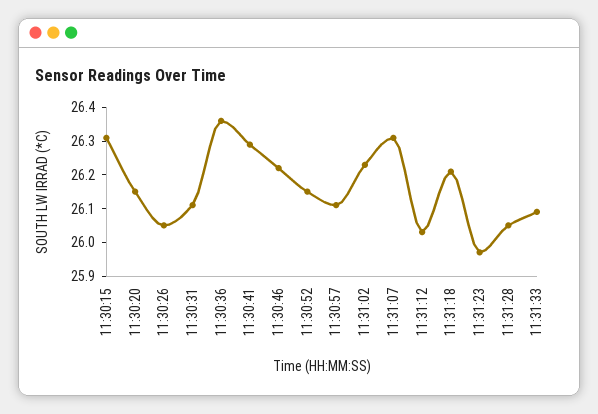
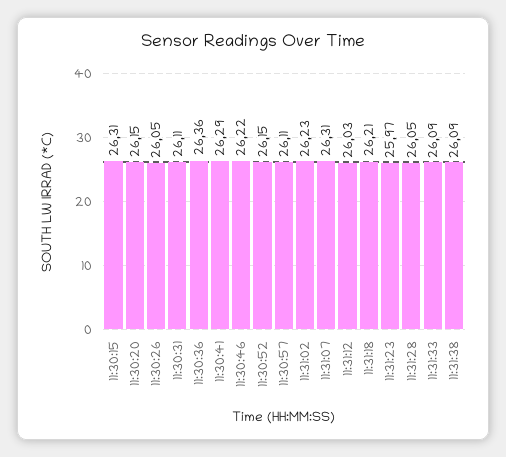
11:31:38: none -> 26.09

